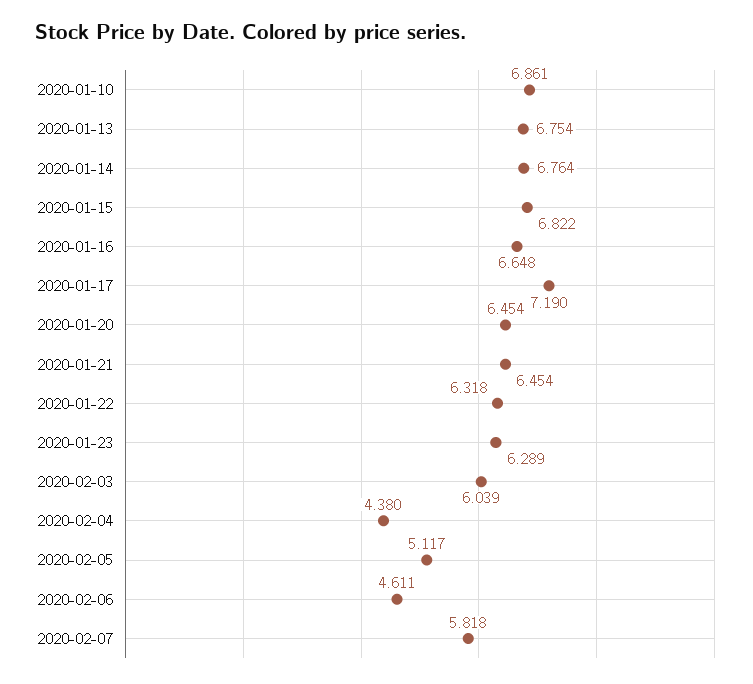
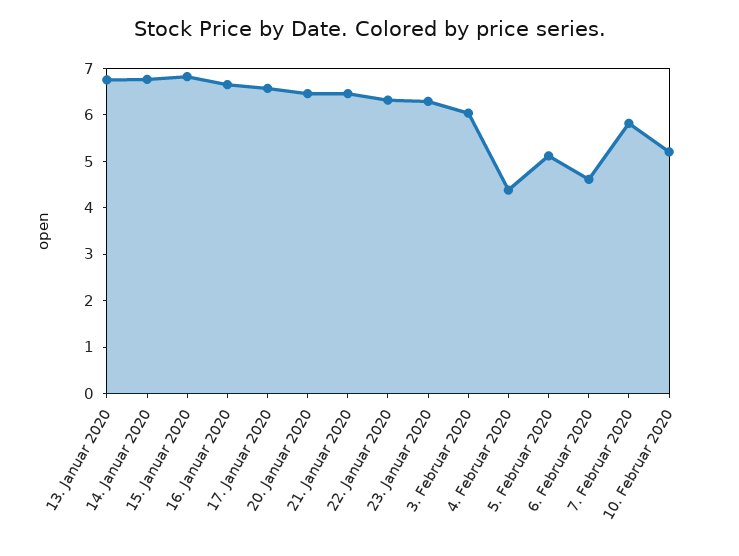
2020-01-10: 6.861 -> none
2020-01-17: 7.19 -> 6.6
10. Februar 2020: none -> 5.2

